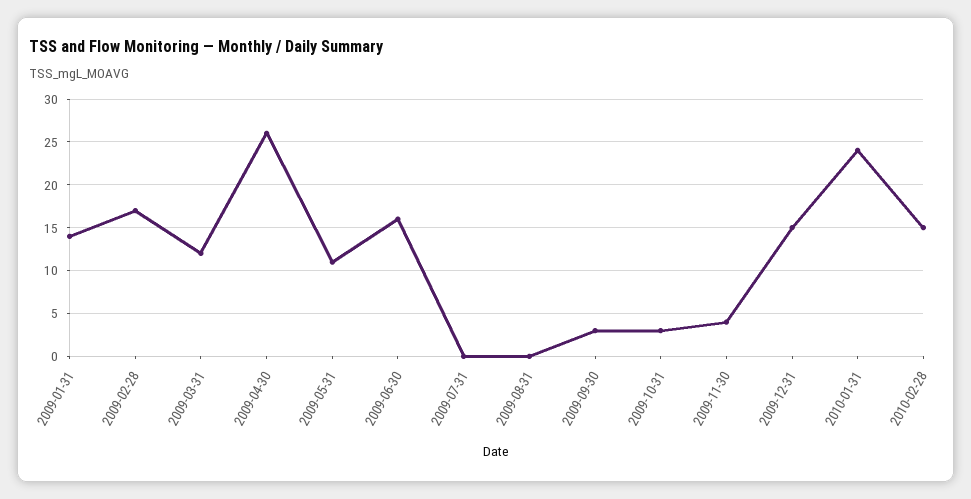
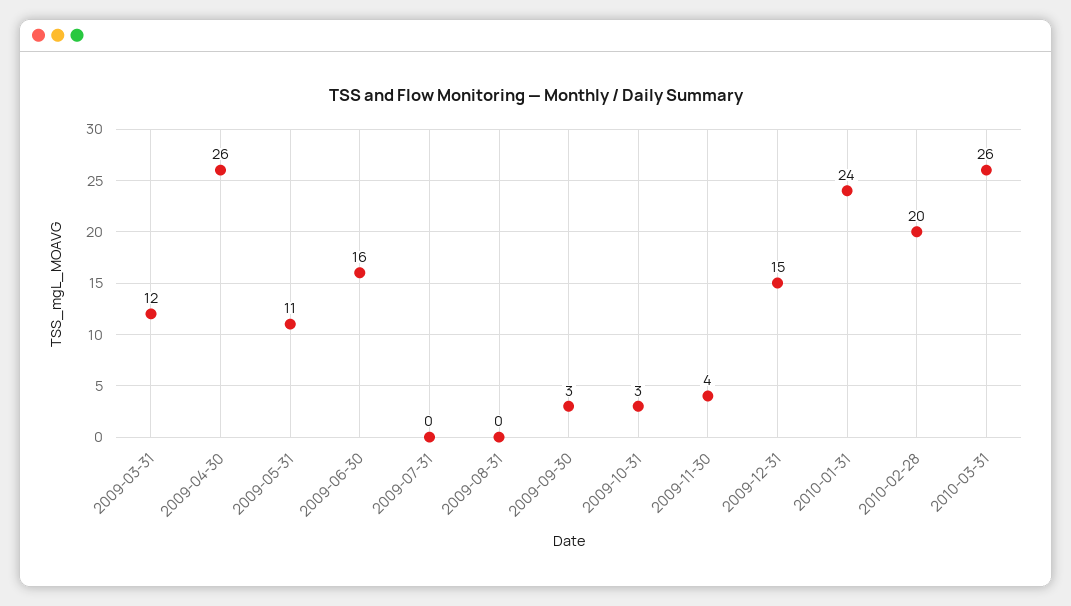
2009-01-31: 14 -> none
2009-02-28: 17 -> none
2010-02-28: 15 -> 20
2010-03-31: none -> 26

